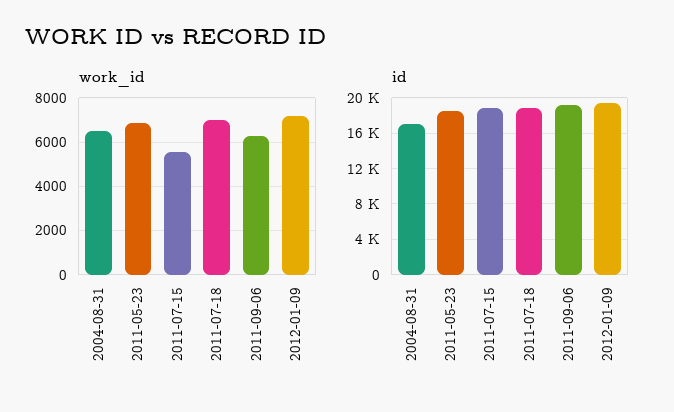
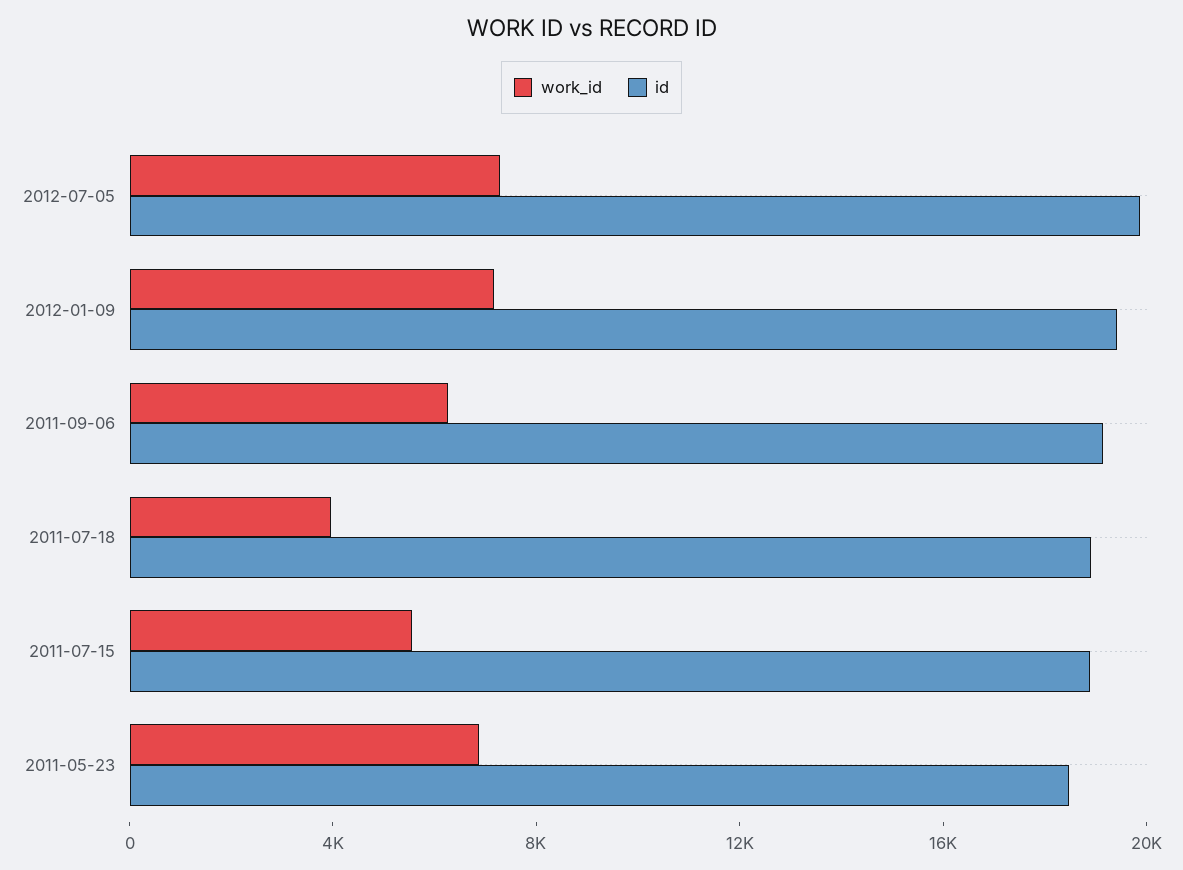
work_id, 2004-08-31: 6500 -> none
work_id, 2011-07-18: 7000 -> 4000
id, 2004-08-31: 17000 -> none
work_id, 2012-07-05: none -> 7000
id, 2012-07-05: none -> 20000

